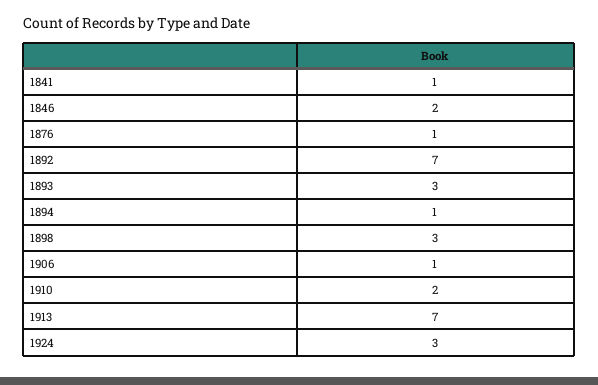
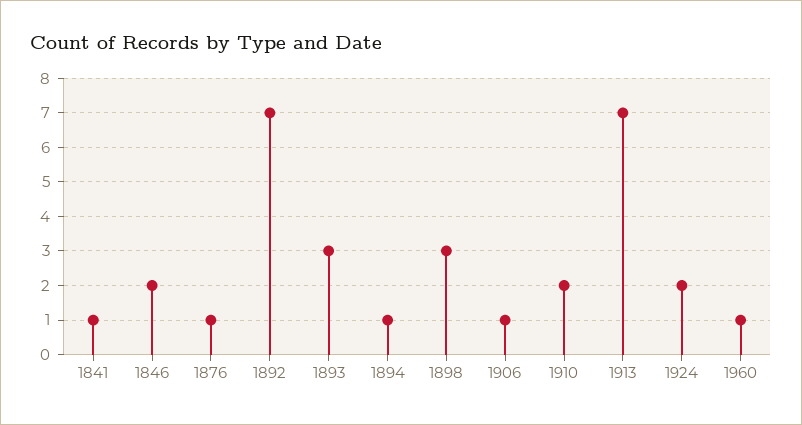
1924: 3 -> 2
1960: none -> 1

